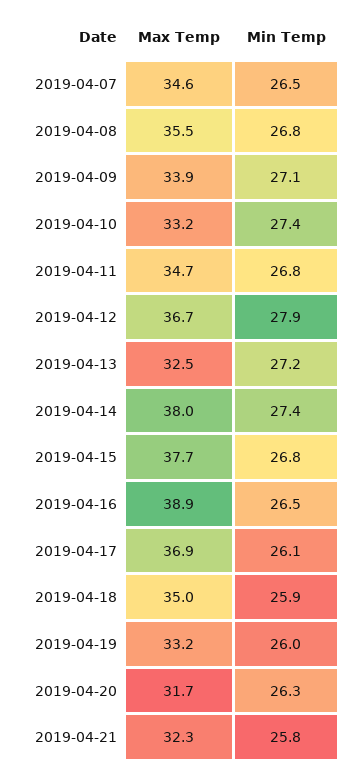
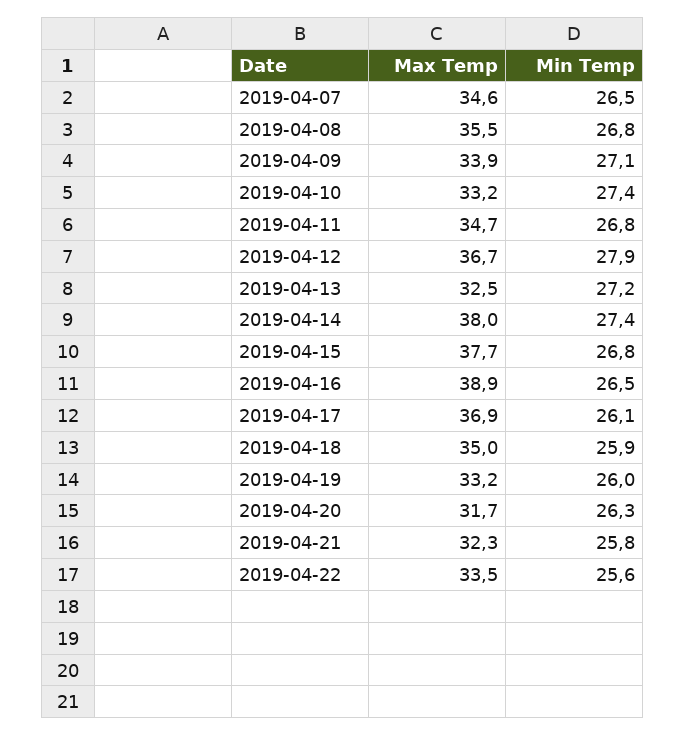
Max Temp, 2019-04-22: none -> 33.5
Min Temp, 2019-04-22: none -> 25.6

